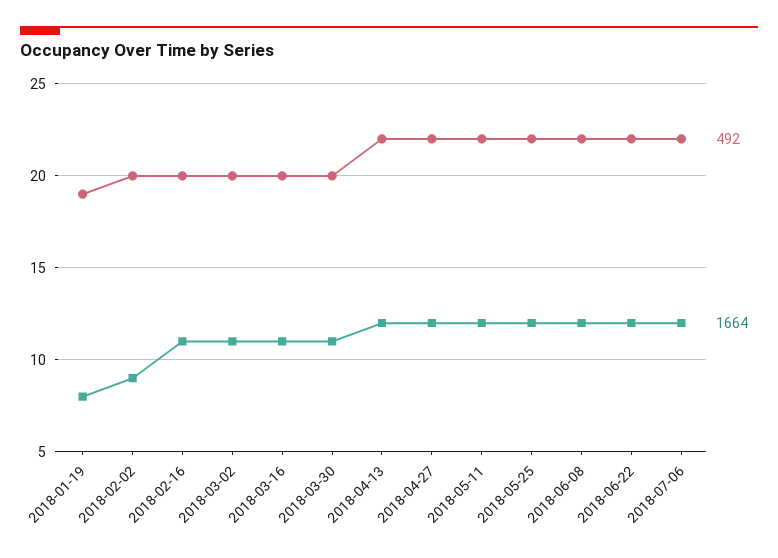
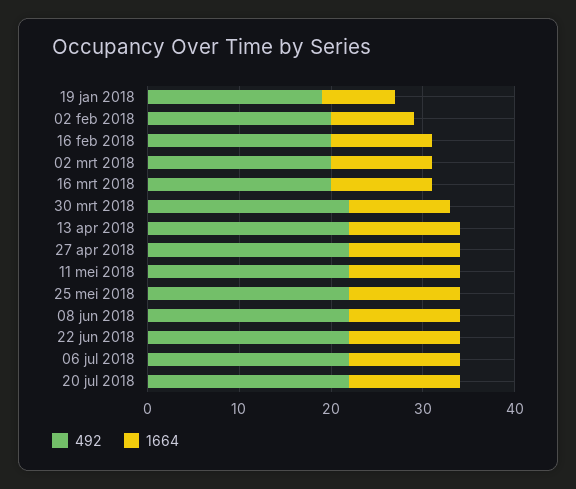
492, 2018-03-30: 20 -> 22
492, 20 jul 2018: none -> 22
1664, 20 jul 2018: none -> 12

